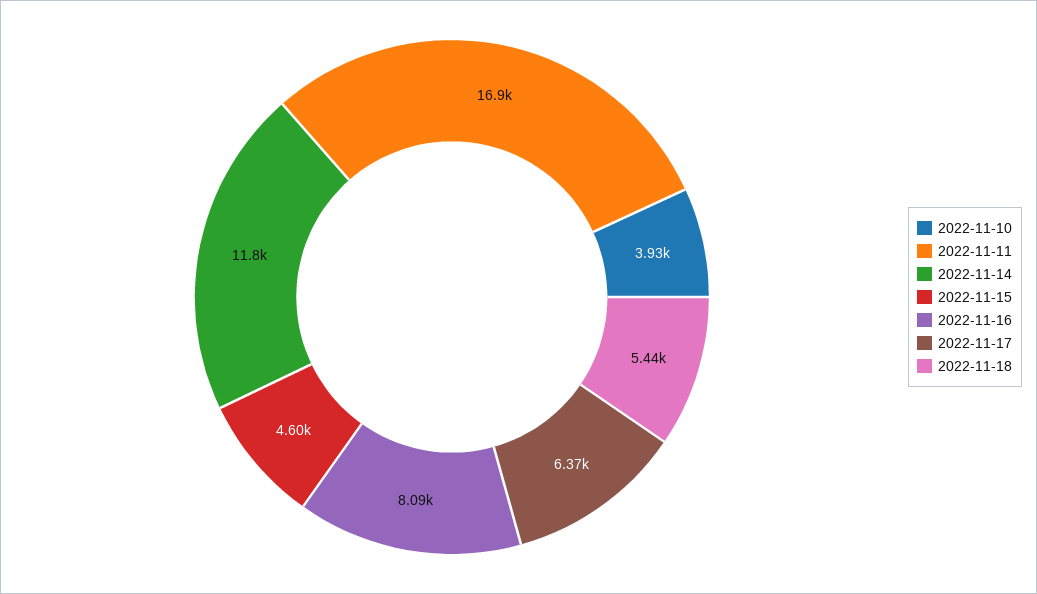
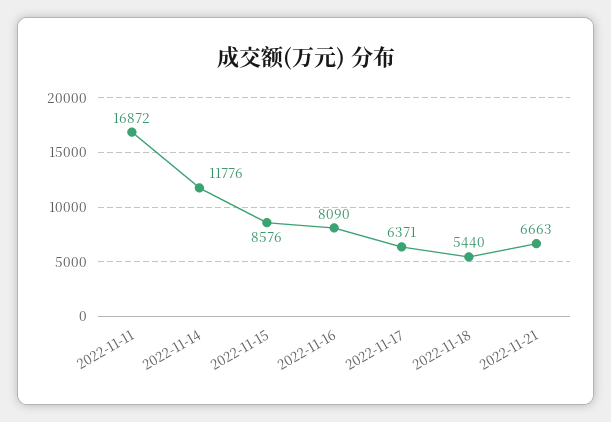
2022-11-10: 3930 -> none
2022-11-15: 4600 -> 8576
2022-11-21: none -> 6663

